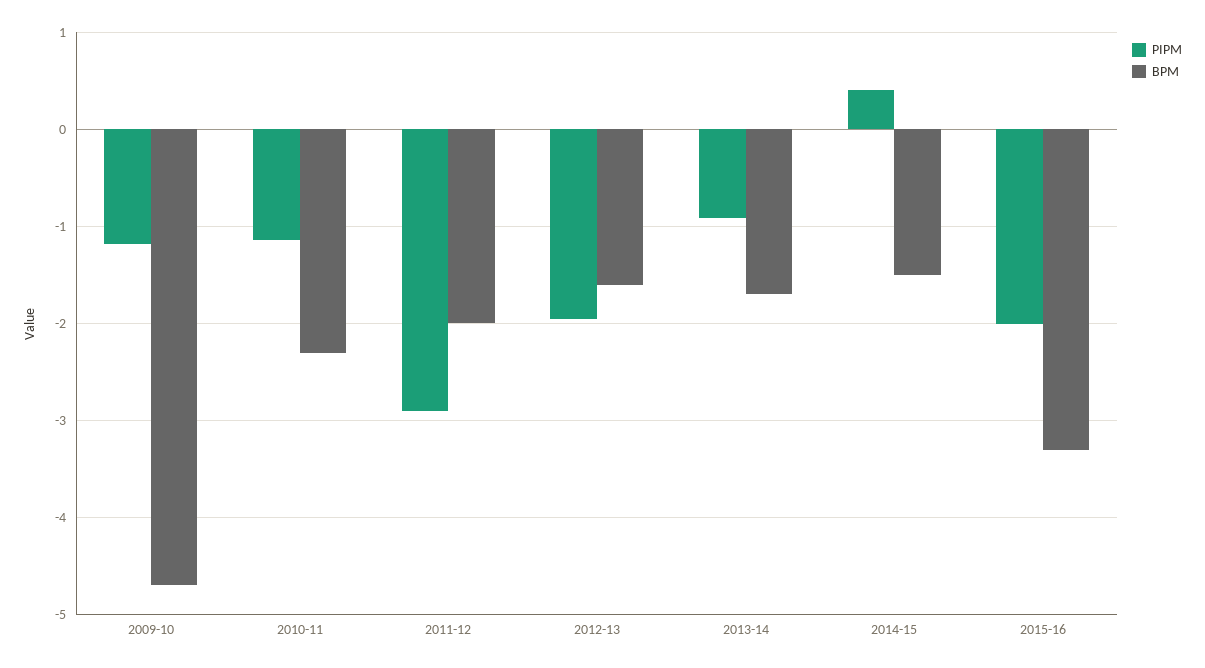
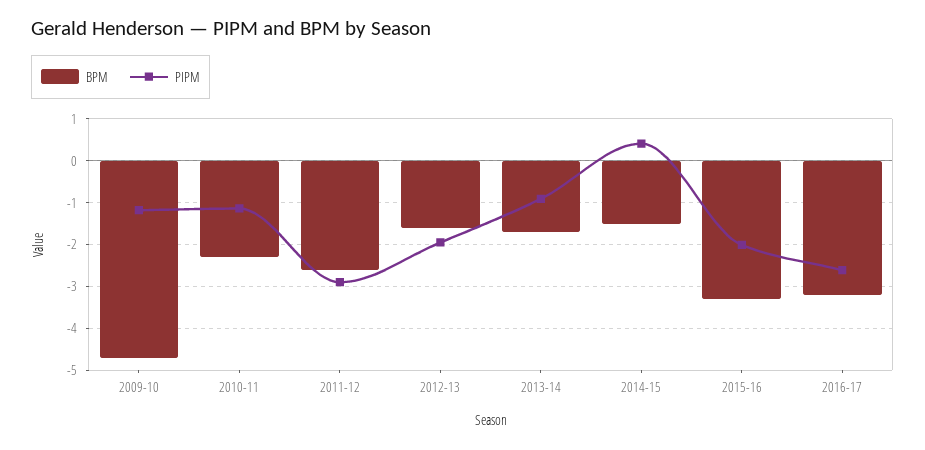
BPM, 2011-12: -2 -> -2.6
BPM, 2016-17: none -> -3.2
PIPM, 2016-17: none -> -2.6

